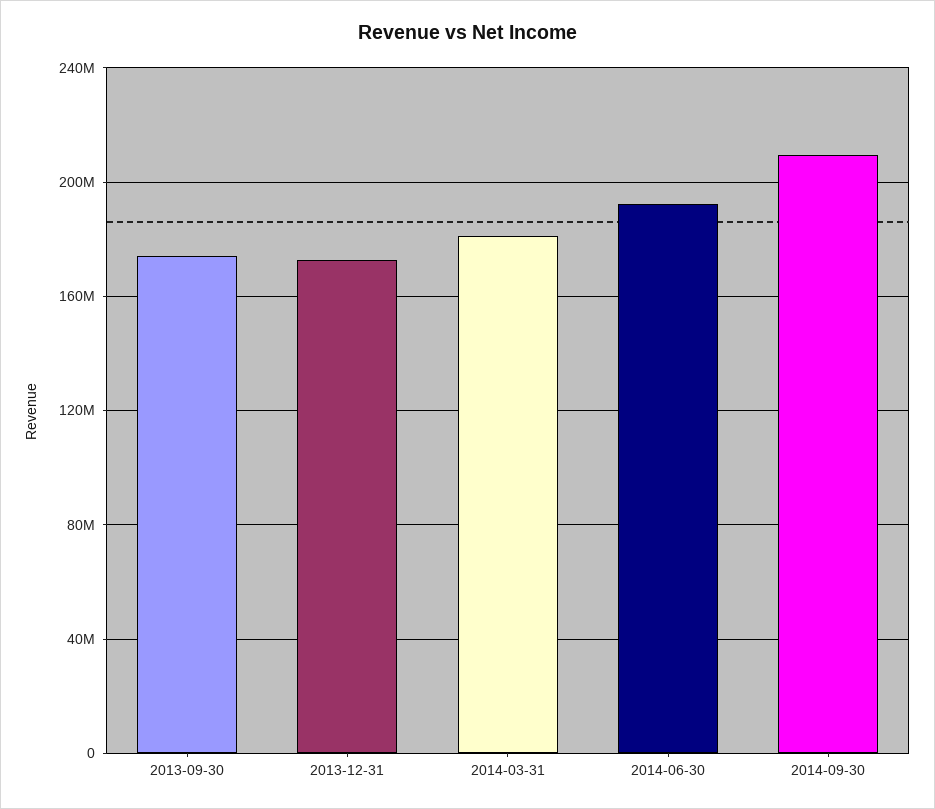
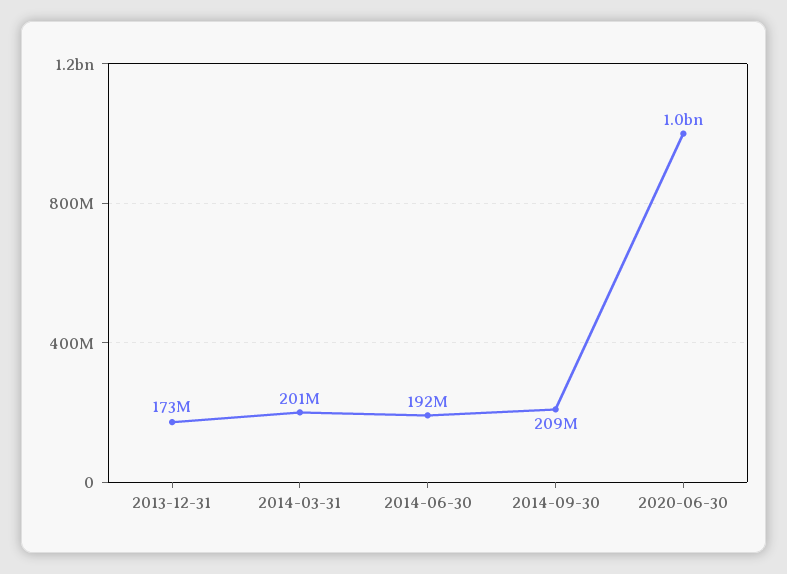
2013-09-30: 175000000 -> none
2014-03-31: 180000000 -> 201000000
2020-06-30: none -> 1000000000

